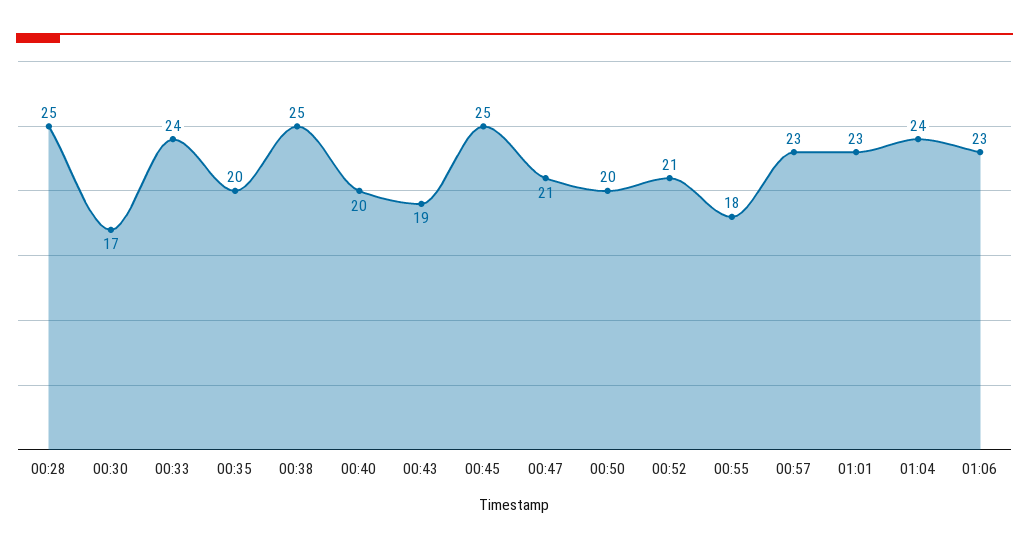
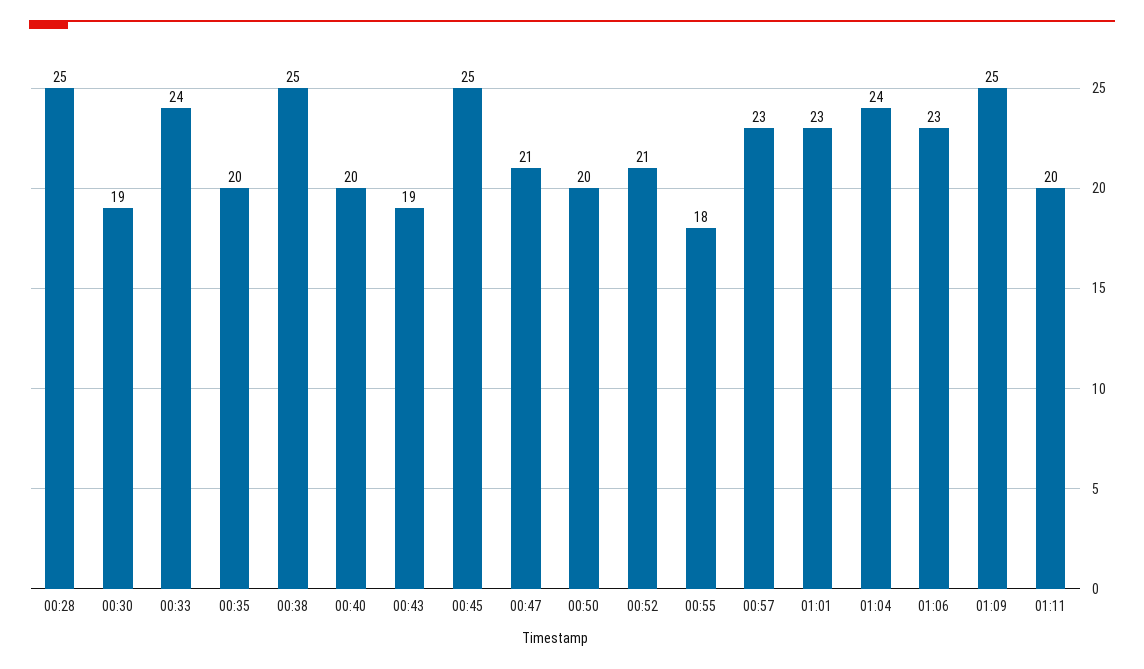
00:30: 17 -> 19
01:09: none -> 25
01:11: none -> 20

